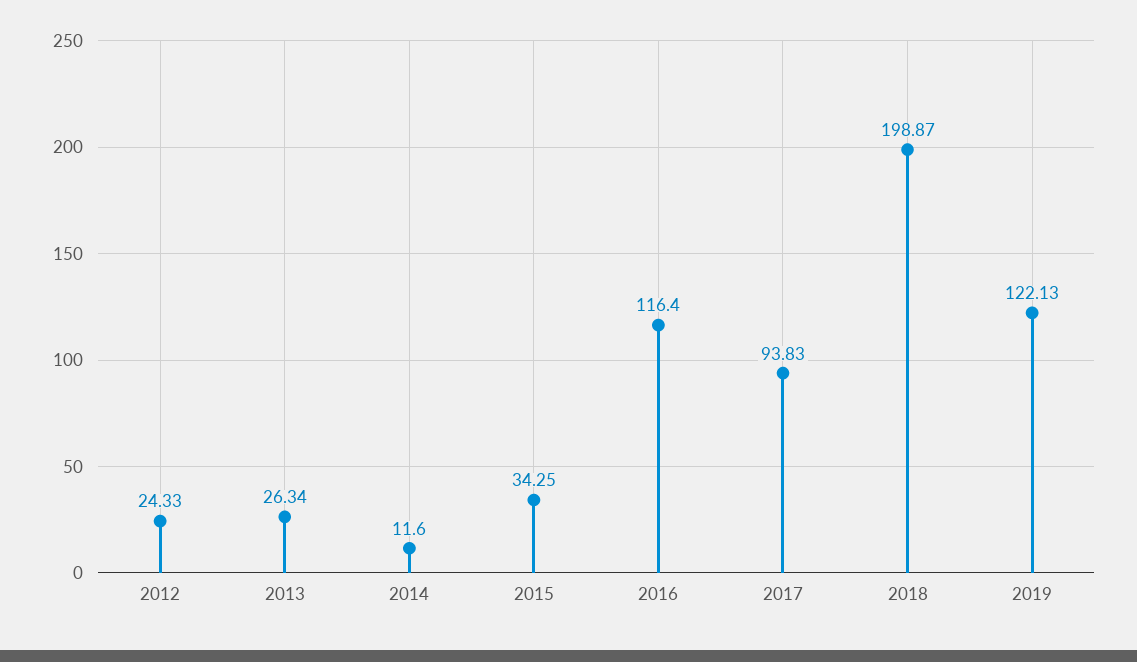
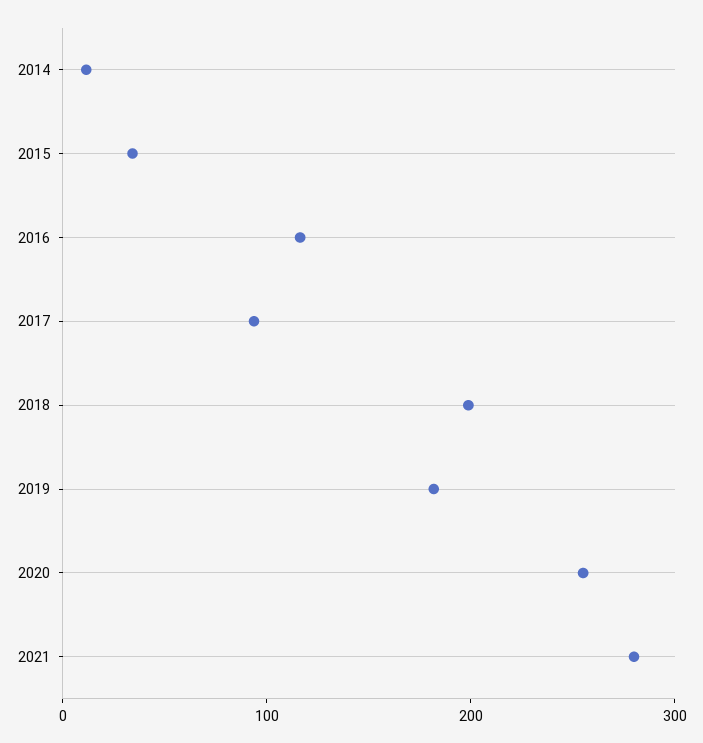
2012: 24.33 -> none
2013: 26.34 -> none
2019: 122.13 -> 180
2020: none -> 260
2021: none -> 280

